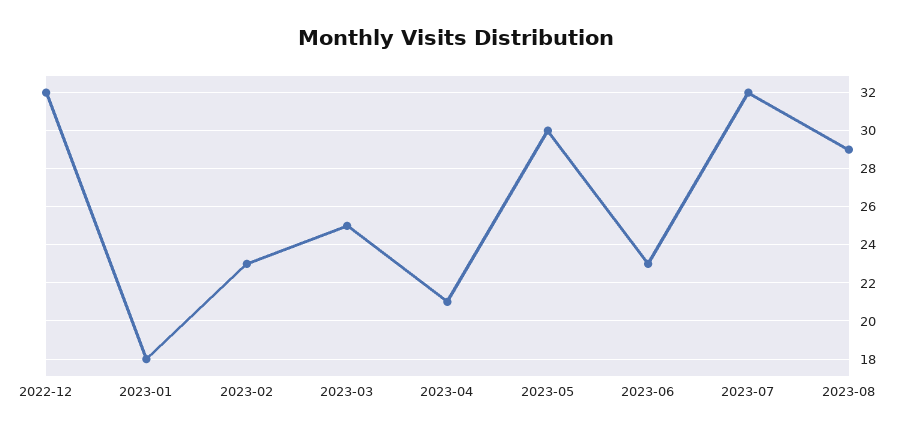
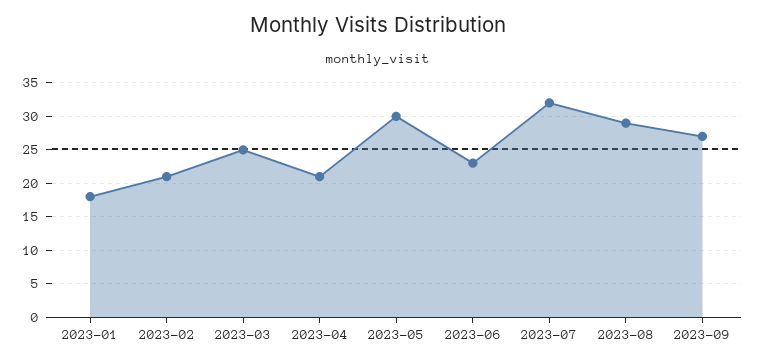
2022-12: 32 -> none
2023-02: 23 -> 21
2023-09: none -> 27

